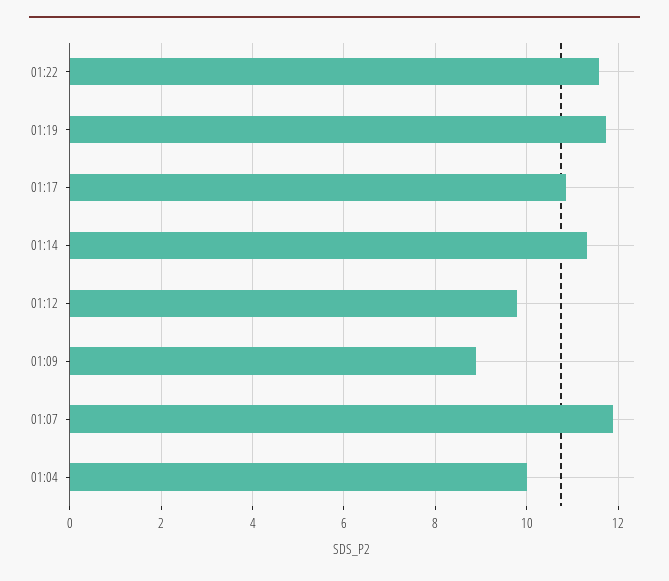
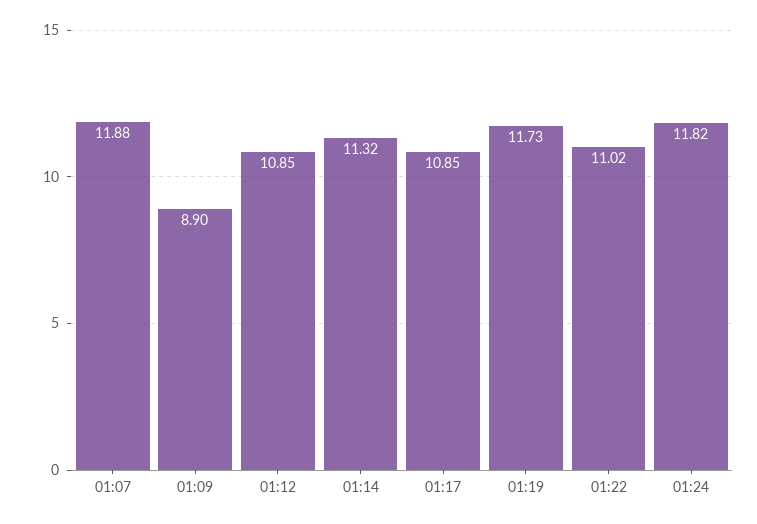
01:22: 11.6 -> 11.02
01:12: 9.8 -> 10.85
01:04: 10 -> none
01:24: none -> 11.82

